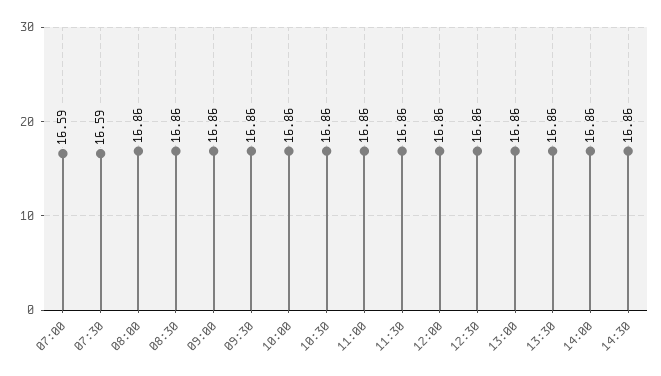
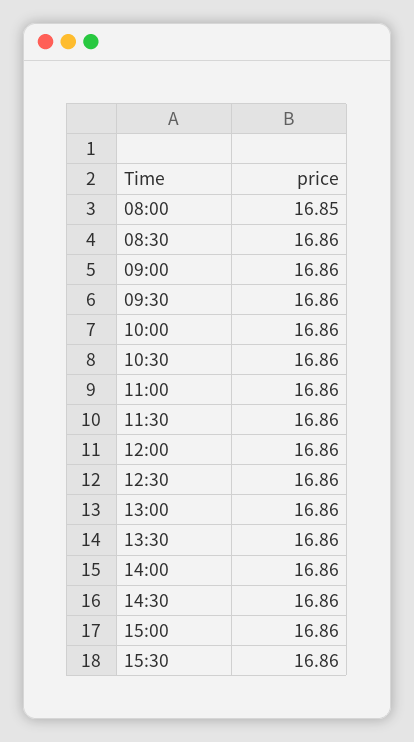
07:00: 16.59 -> none
07:30: 16.59 -> none
08:00: 16.86 -> 16.85
15:00: none -> 16.86
15:30: none -> 16.86

